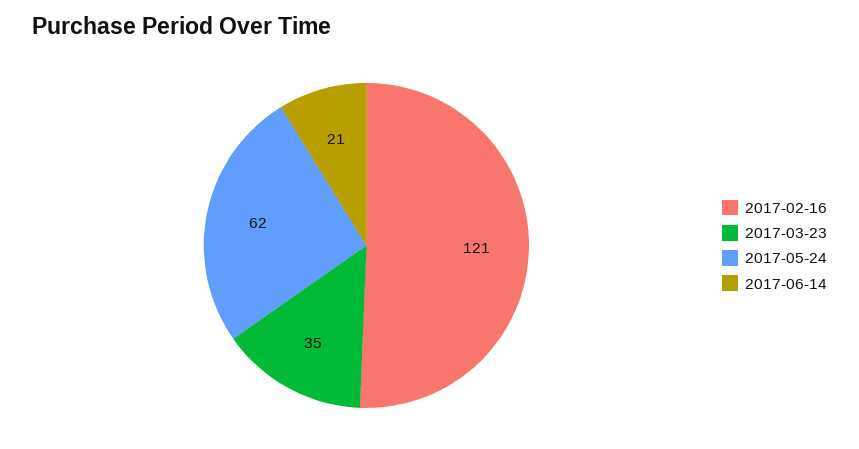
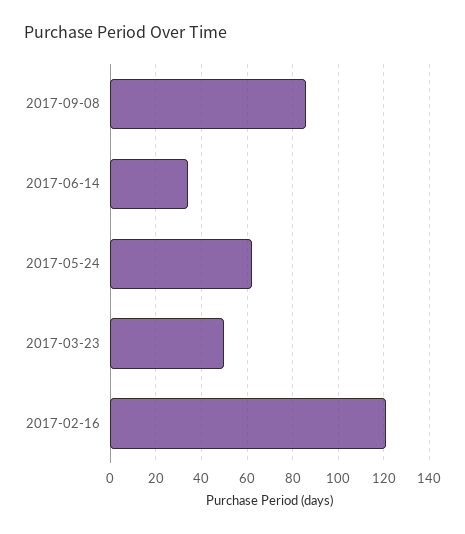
2017-03-23: 35 -> 50
2017-06-14: 21 -> 35
2017-09-08: none -> 85

